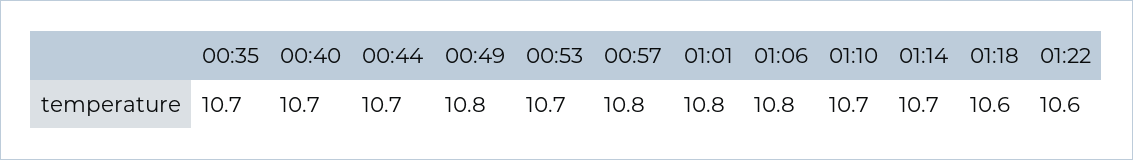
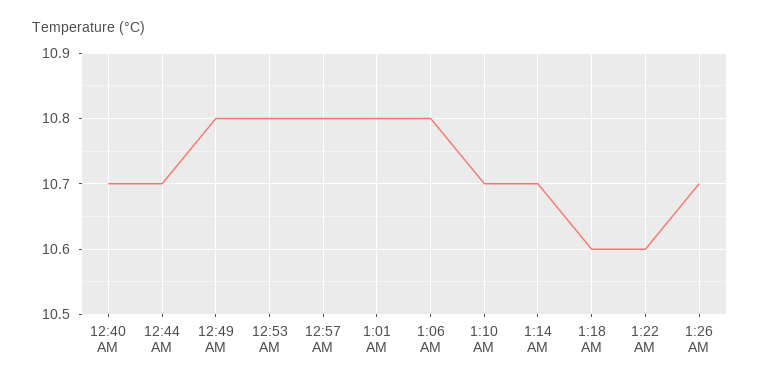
00:35: 10.7 -> none
00:53: 10.7 -> 10.8
1:26 AM: none -> 10.7

